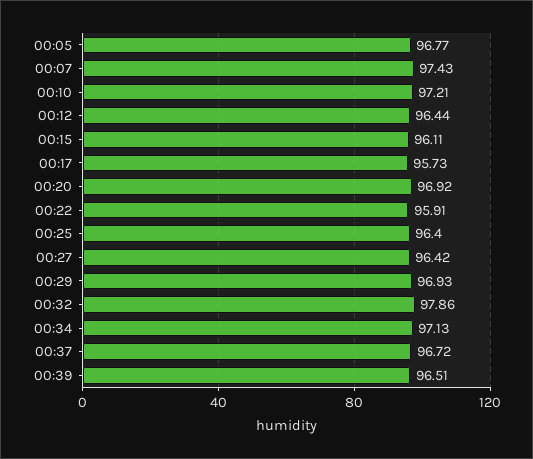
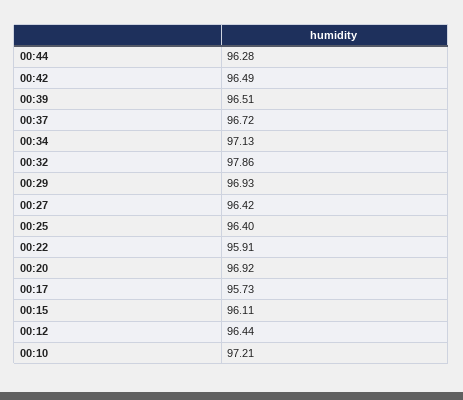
00:05: 96.77 -> none
00:07: 97.43 -> none
00:44: none -> 96.28
00:42: none -> 96.49

